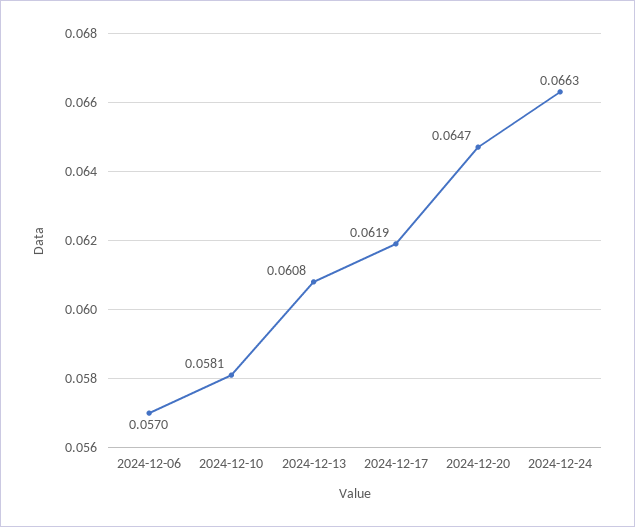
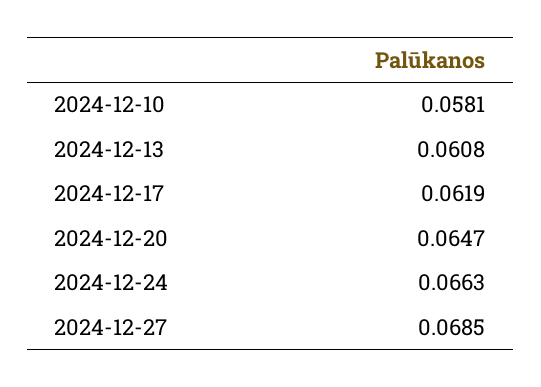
2024-12-06: 0.057 -> none
2024-12-27: none -> 0.0685

